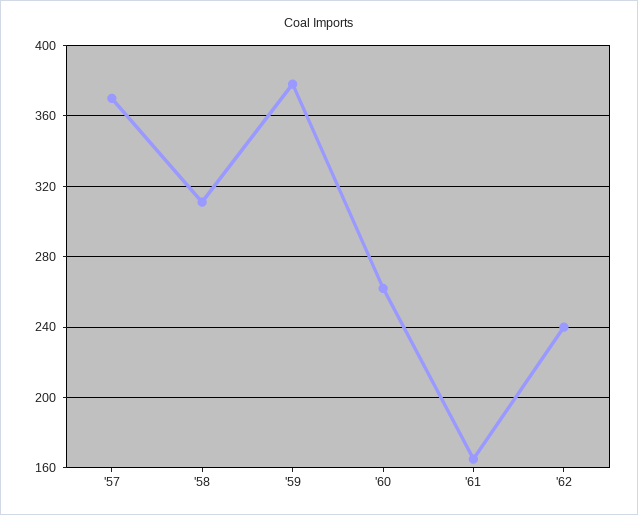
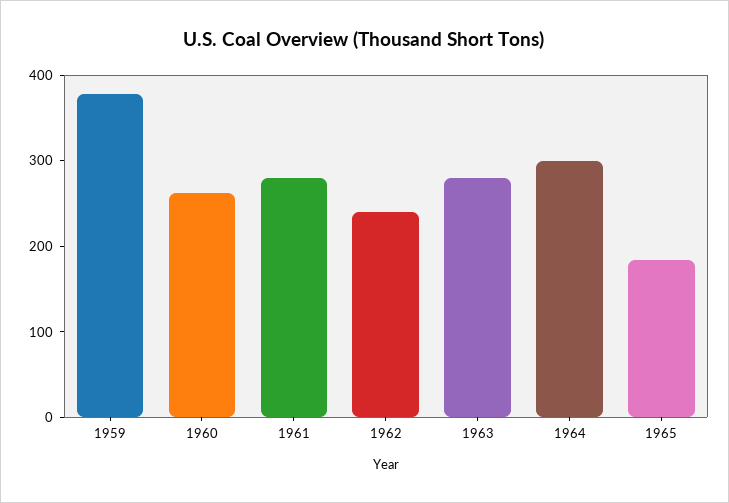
'57: 370 -> none
'58: 310 -> none
'61: 165 -> 280
1963: none -> 280
1964: none -> 300
1965: none -> 180

